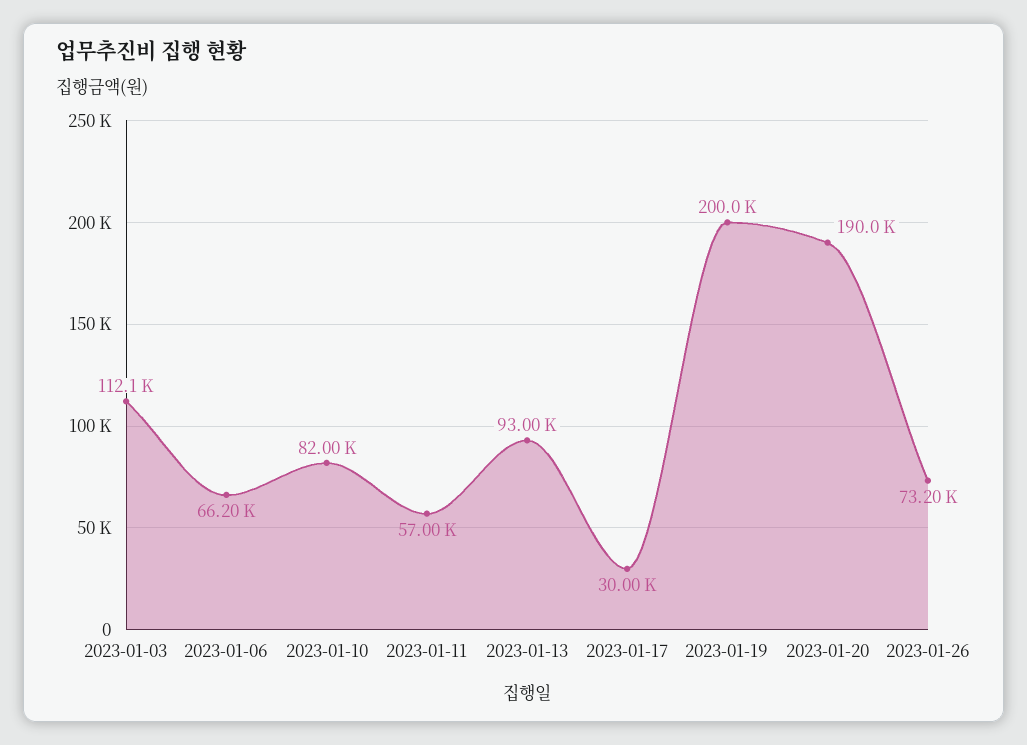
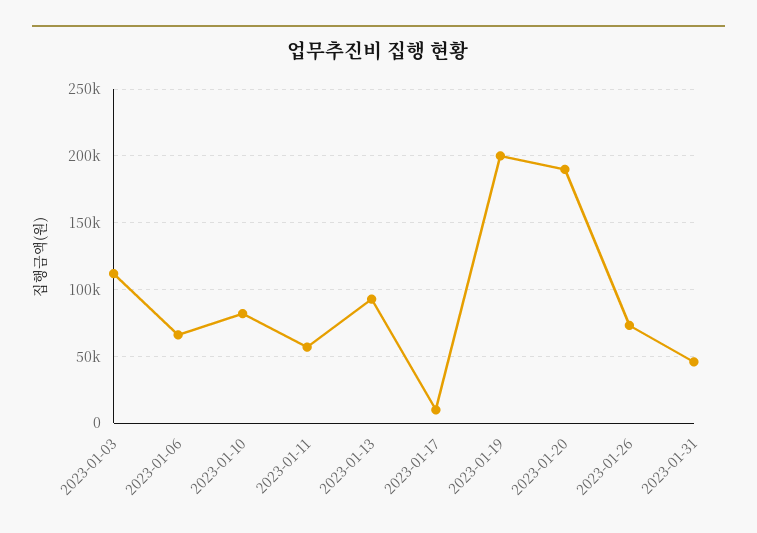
2023-01-17: 30000 -> 10000
2023-01-31: none -> 45000

